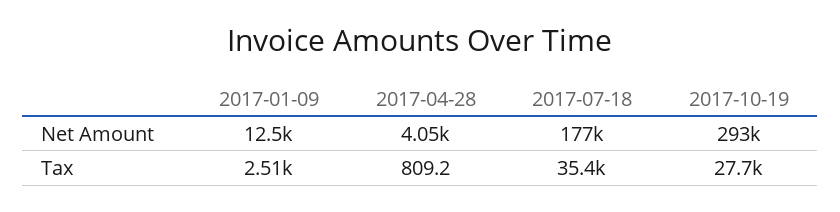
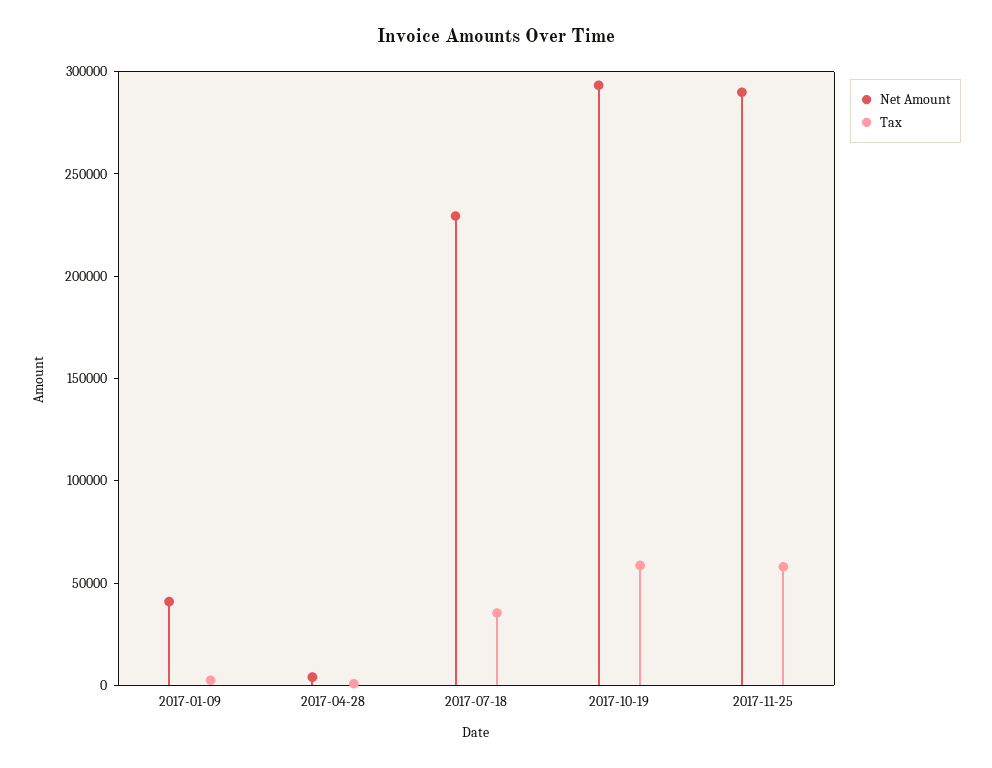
Net Amount, 2017-01-09: 12500 -> 40000
Net Amount, 2017-07-18: 177000 -> 230000
Tax, 2017-10-19: 27700 -> 60000
Net Amount, 2017-11-25: none -> 290000
Tax, 2017-11-25: none -> 60000

